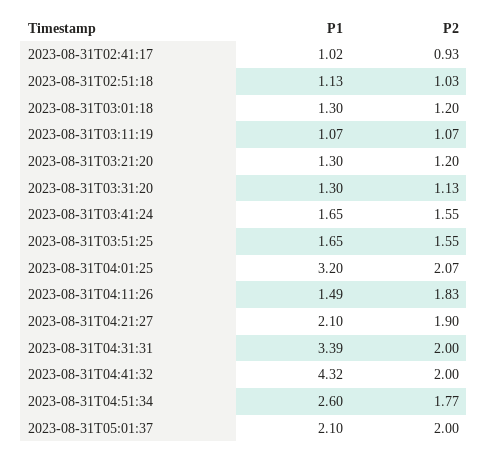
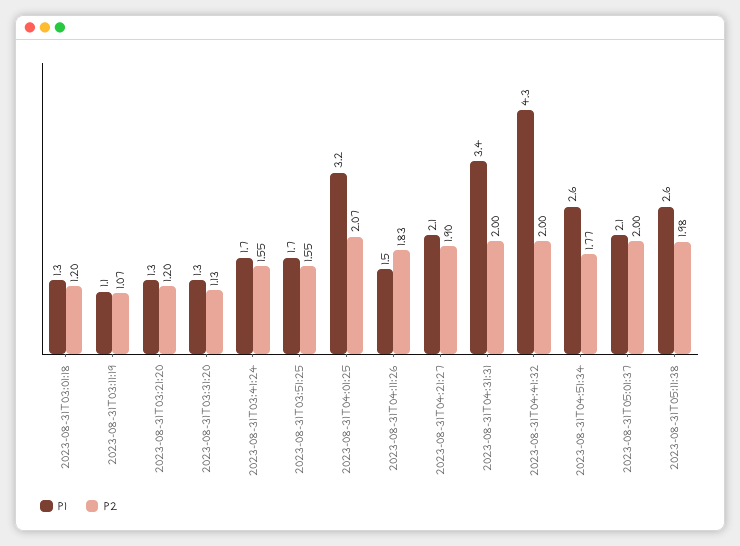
P1, 2023-08-31T02:41:17: 1.02 -> none
P2, 2023-08-31T02:41:17: 0.93 -> none
P1, 2023-08-31T02:51:18: 1.13 -> none
P2, 2023-08-31T02:51:18: 1.03 -> none
P1, 2023-08-31T05:11:38: none -> 2.6
P2, 2023-08-31T05:11:38: none -> 1.98

